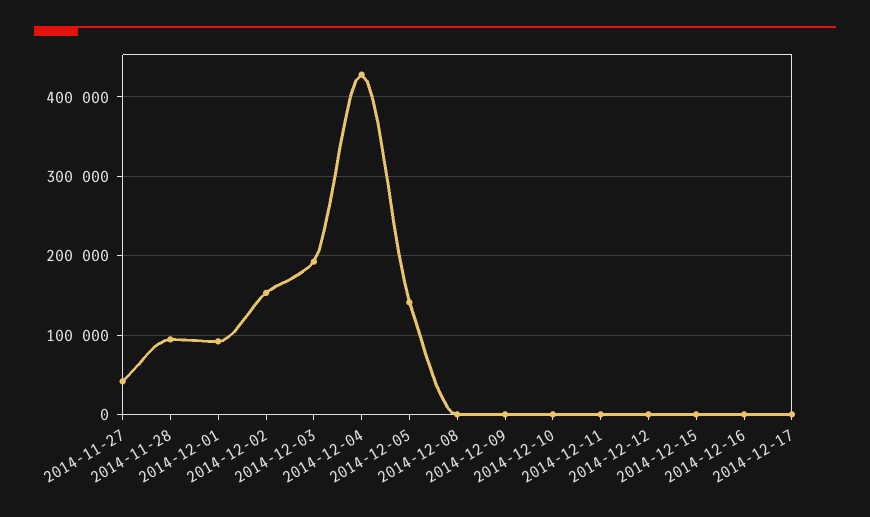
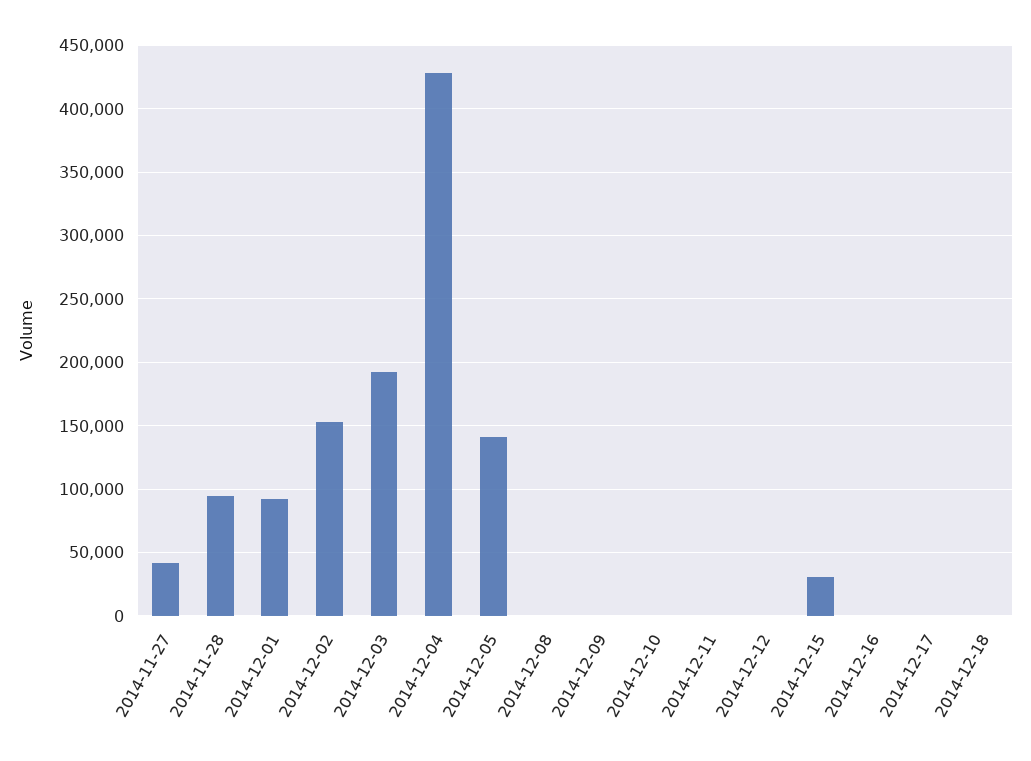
2014-12-15: 0 -> 30000
2014-12-18: none -> 0

